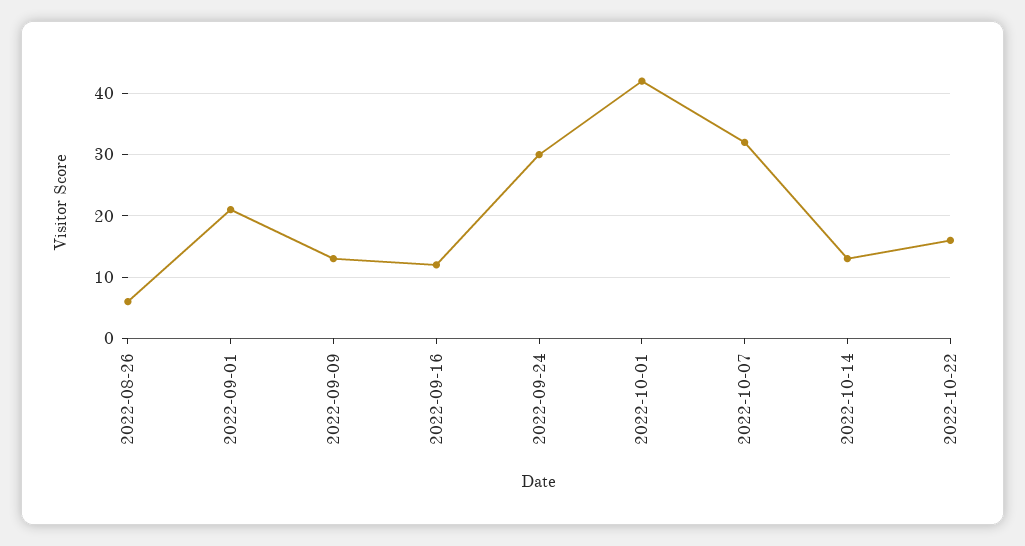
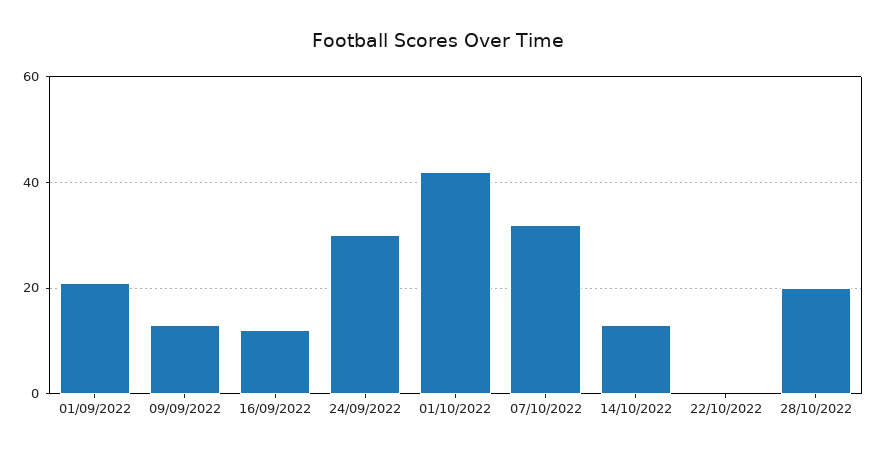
2022-08-26: 6 -> none
2022-10-22: 16 -> 0
28/10/2022: none -> 20

